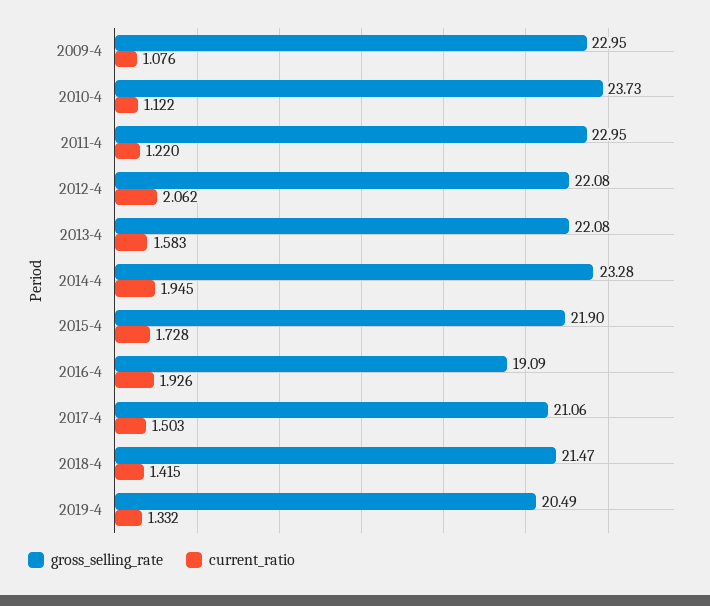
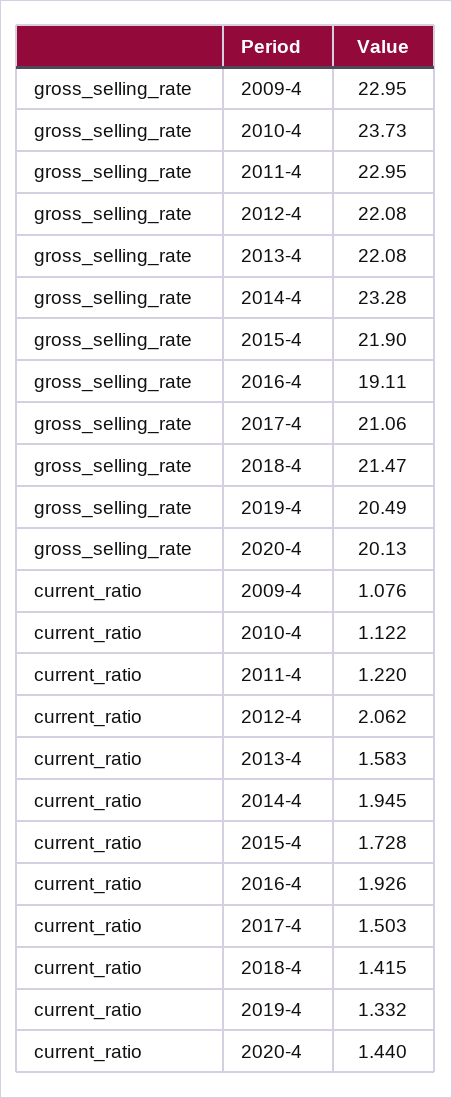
gross_selling_rate, 2016-4: 19.09 -> 19.11
gross_selling_rate, 2020-4: none -> 20.13
current_ratio, 2020-4: none -> 1.44

